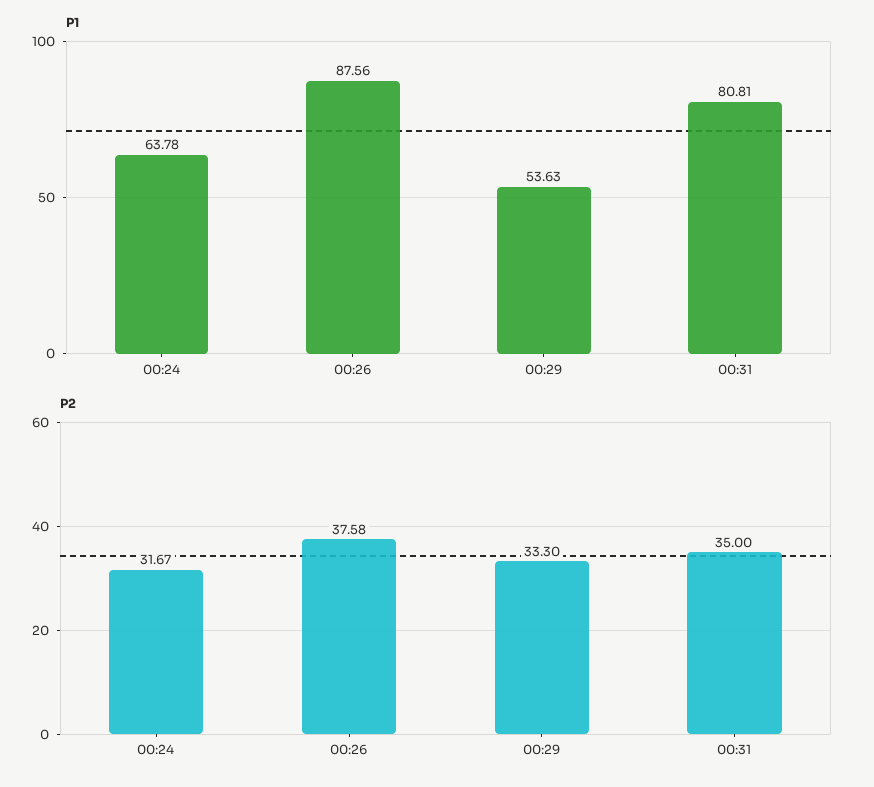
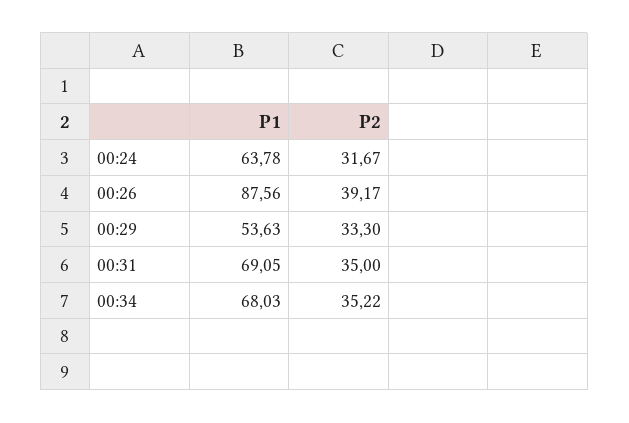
P1, 00:31: 80.81 -> 69.05
P2, 00:26: 37.58 -> 39.17
P1, 00:34: none -> 68.03
P2, 00:34: none -> 35.22

